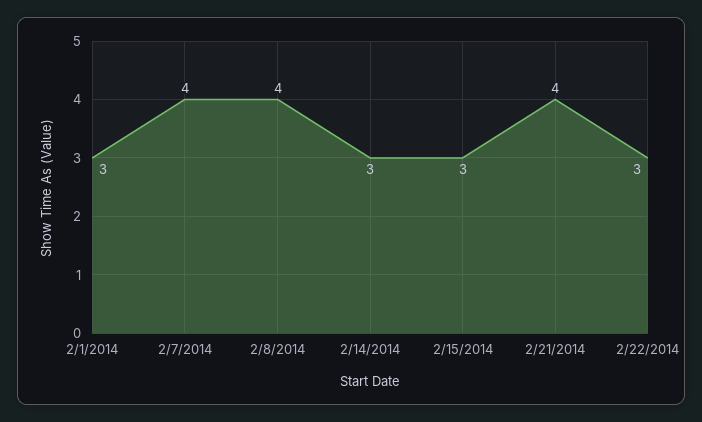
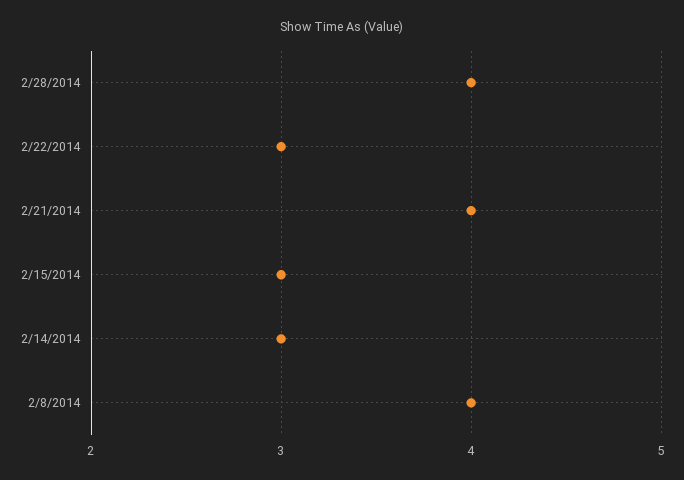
2/1/2014: 3 -> none
2/7/2014: 4 -> none
2/28/2014: none -> 4

